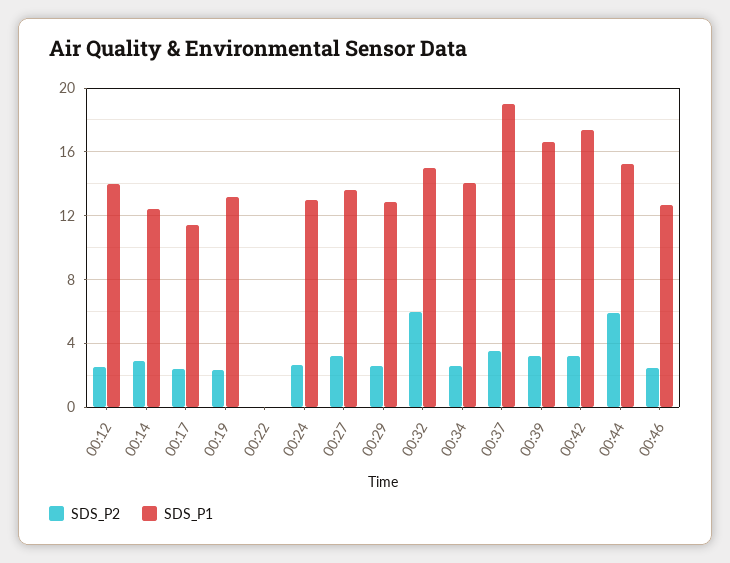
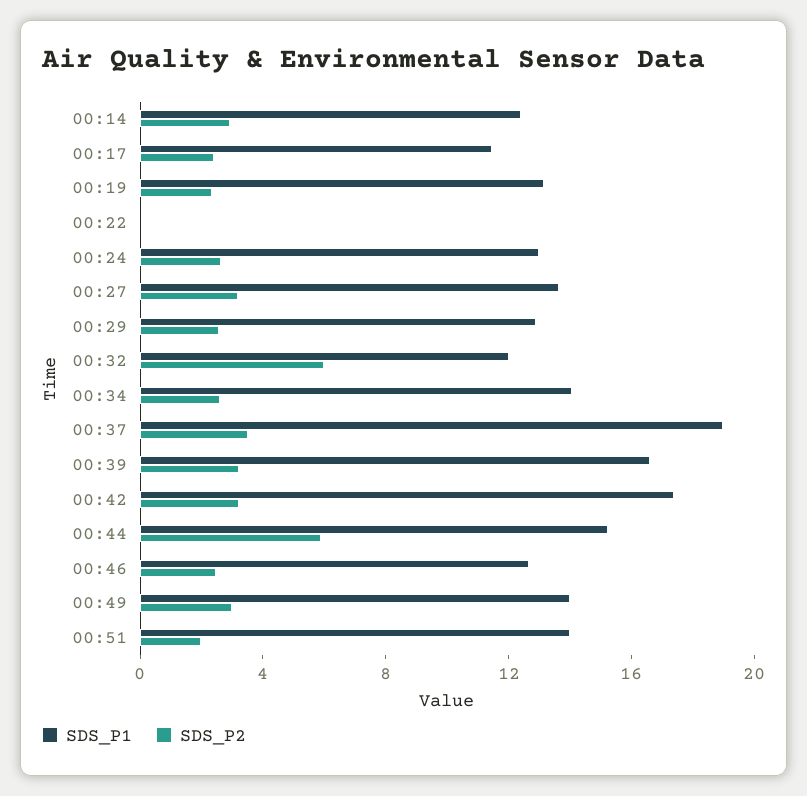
SDS_P2, 00:12: 2.5 -> none
SDS_P1, 00:12: 14 -> none
SDS_P1, 00:32: 15 -> 12
SDS_P1, 00:49: none -> 14
SDS_P2, 00:49: none -> 3
SDS_P1, 00:51: none -> 14
SDS_P2, 00:51: none -> 2

